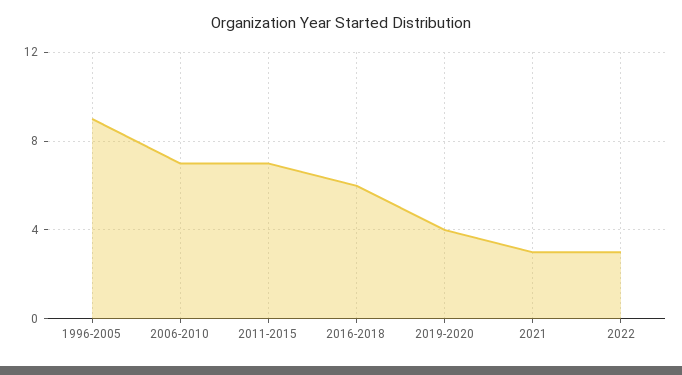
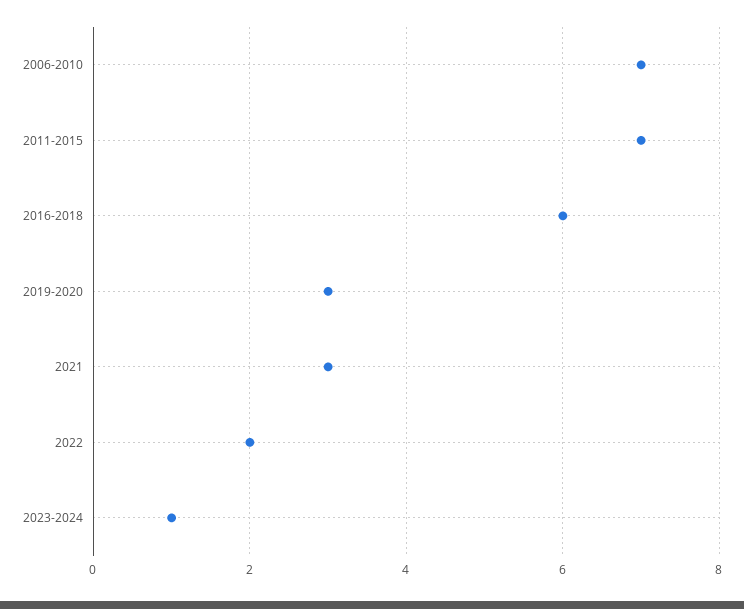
1996-2005: 9 -> none
2019-2020: 4 -> 3
2022: 3 -> 2
2023-2024: none -> 1

